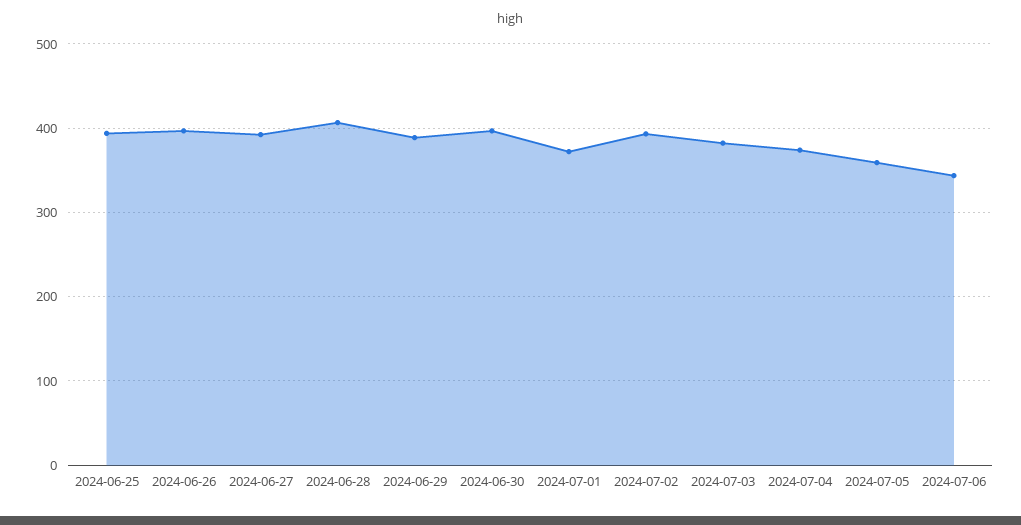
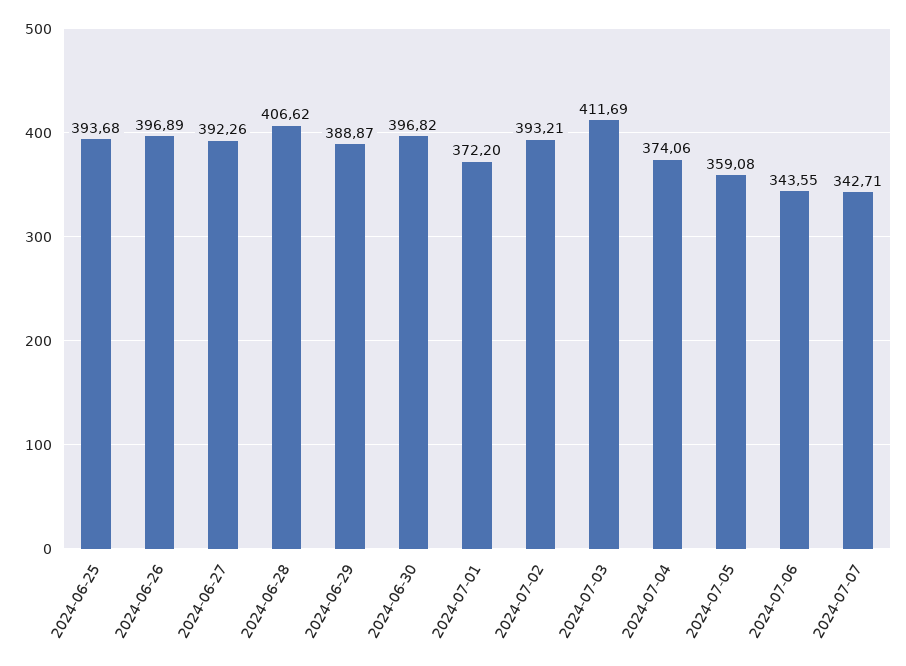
2024-07-03: 380 -> 411.69
2024-07-07: none -> 342.71

